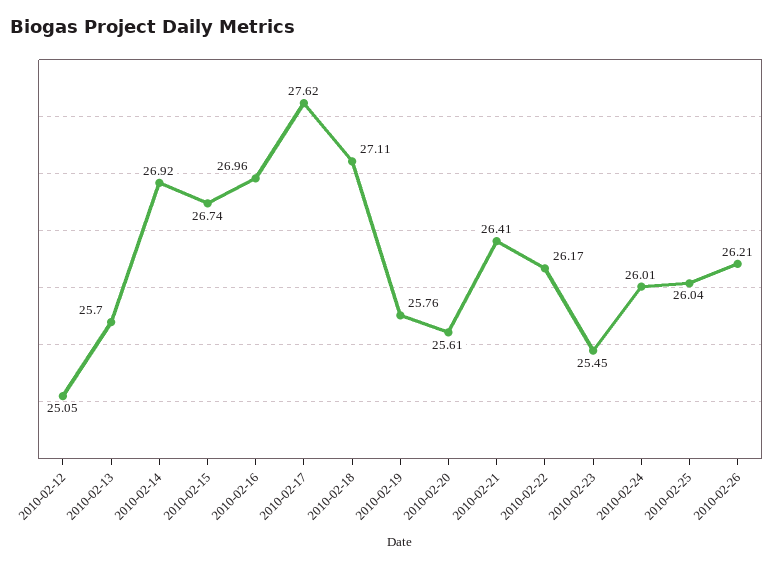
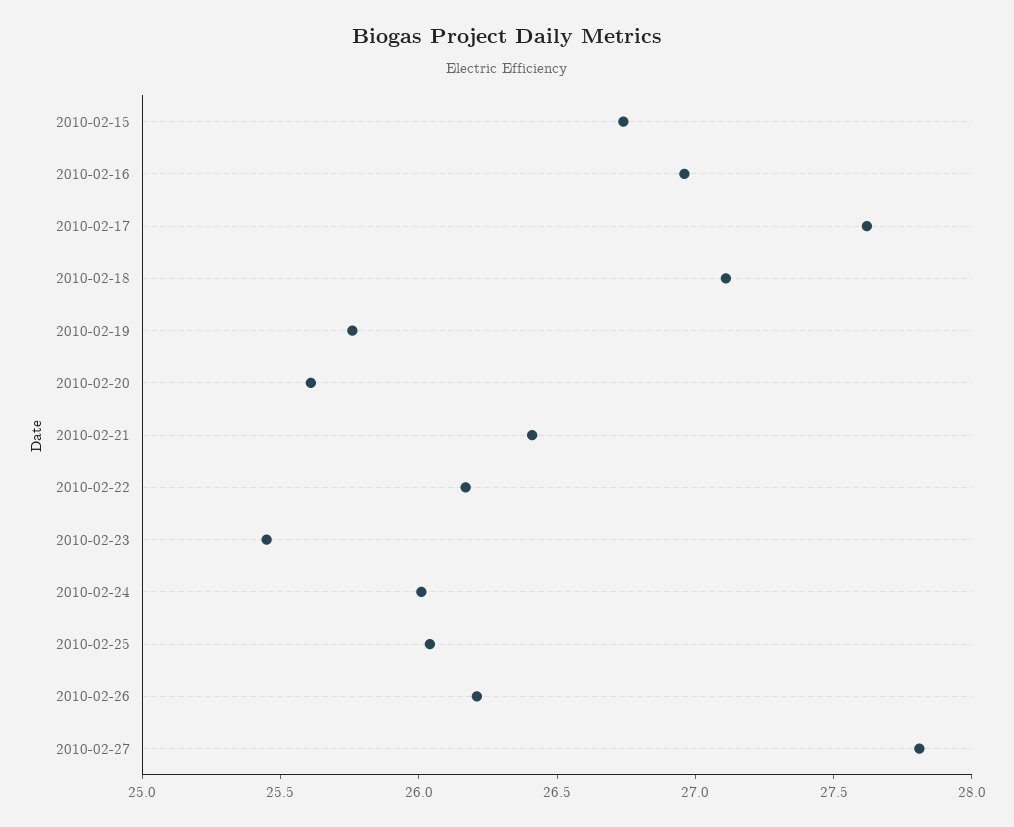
2010-02-12: 25.05 -> none
2010-02-13: 25.7 -> none
2010-02-14: 26.92 -> none
2010-02-27: none -> 27.8

